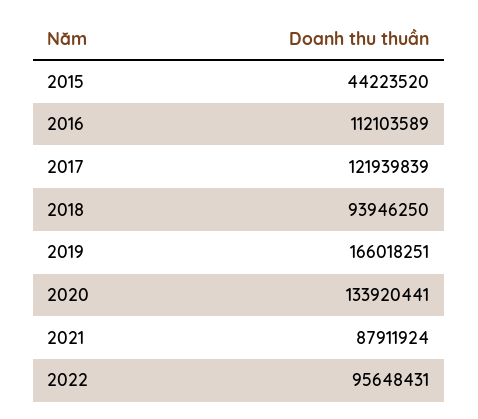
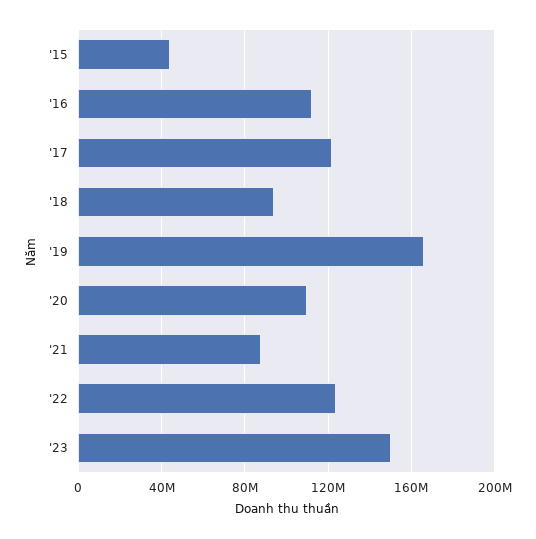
2020: 133920441 -> 110000000
2022: 95648431 -> 125000000
'23: none -> 150000000

